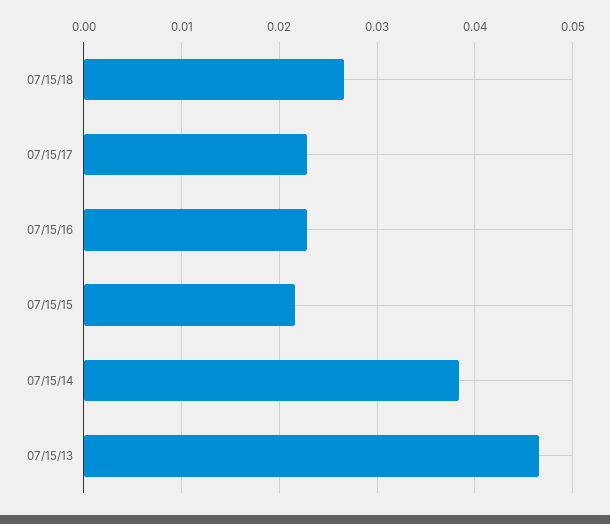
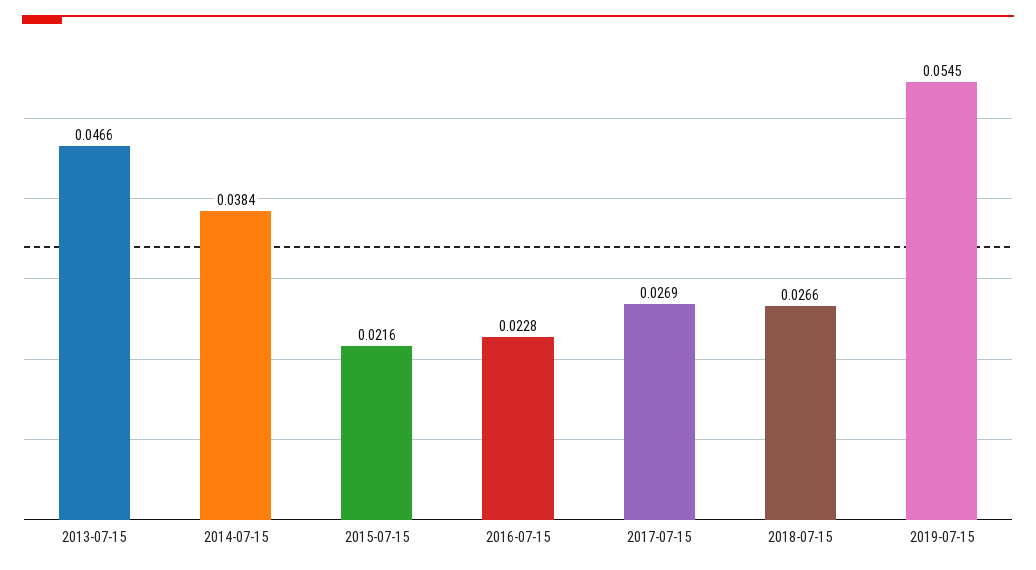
07/15/17: 0.023 -> 0.0269
2019-07-15: none -> 0.0545

